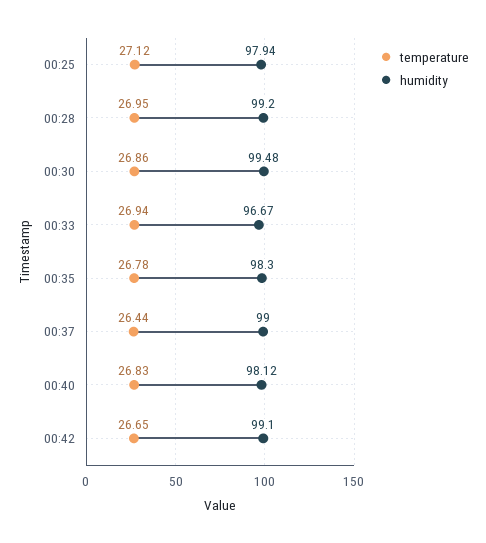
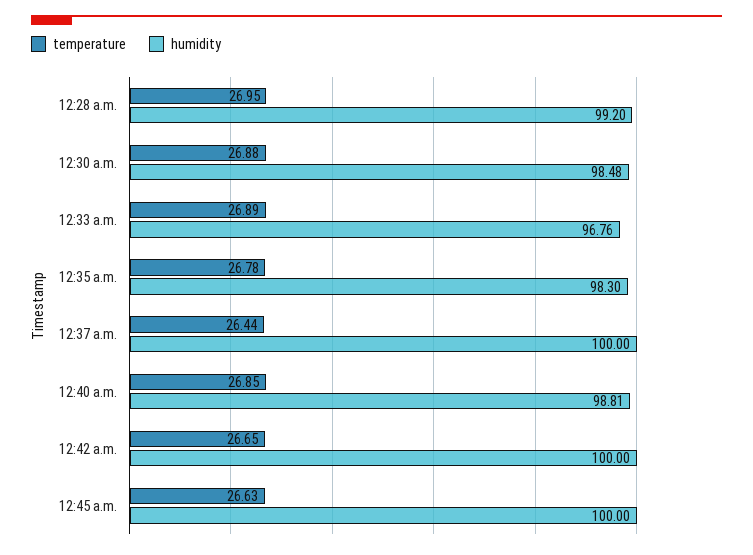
temperature, 00:25: 27.12 -> none
humidity, 00:25: 97.94 -> none
temperature, 00:30: 26.86 -> 26.88
humidity, 00:30: 99.48 -> 98.48
temperature, 00:33: 26.94 -> 26.89
humidity, 00:33: 96.67 -> 96.76
humidity, 00:37: 99 -> 100
temperature, 00:40: 26.83 -> 26.85
humidity, 00:40: 98.12 -> 98.81
humidity, 00:42: 99.1 -> 100
temperature, 12:45 a.m.: none -> 26.63
humidity, 12:45 a.m.: none -> 100

